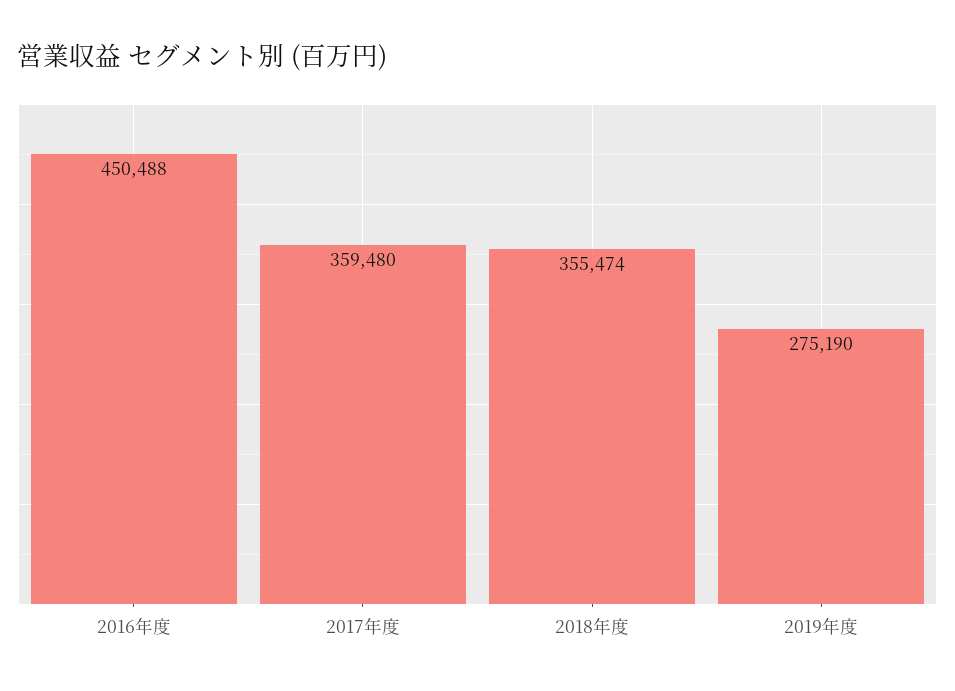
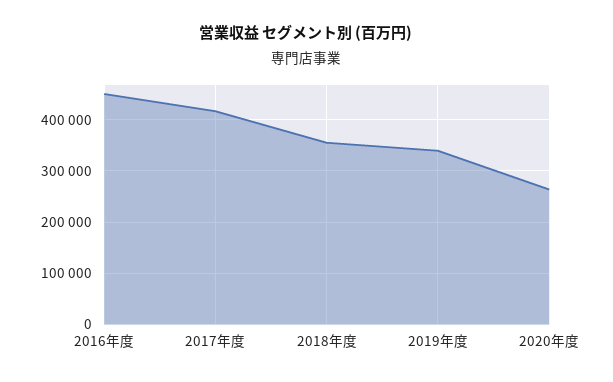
2017年度: 359480 -> 420000
2019年度: 275190 -> 340000
2020年度: none -> 260000

